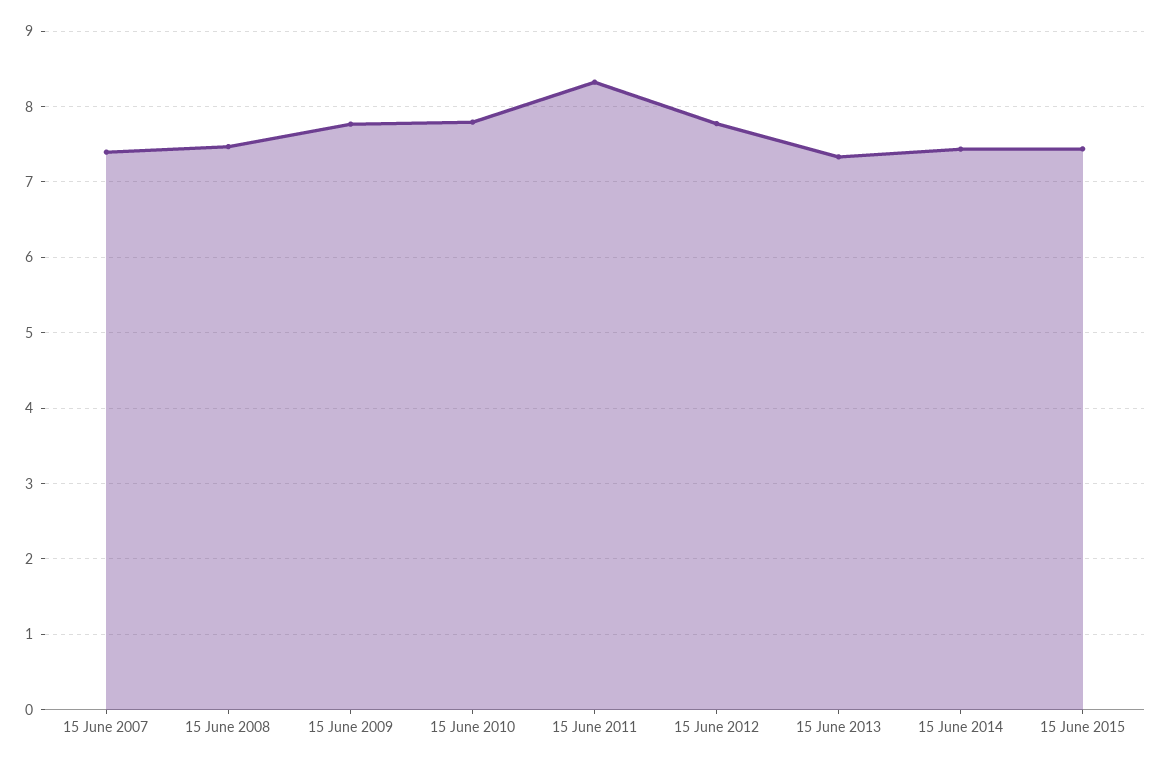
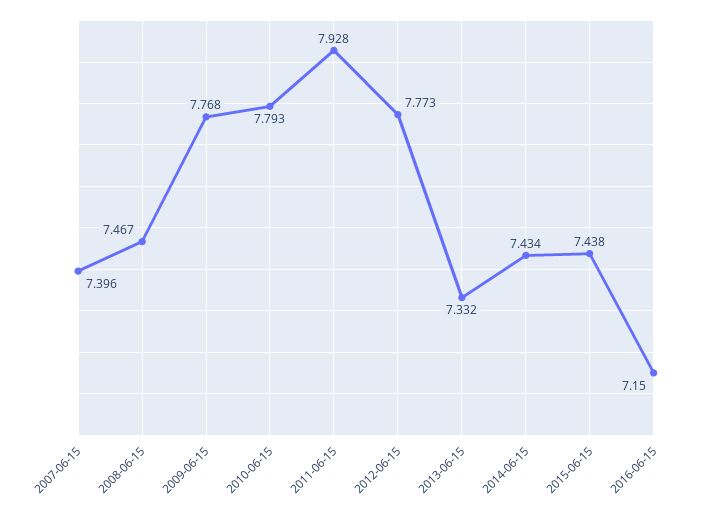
15 June 2011: 8.3 -> 7.928
2016-06-15: none -> 7.15

